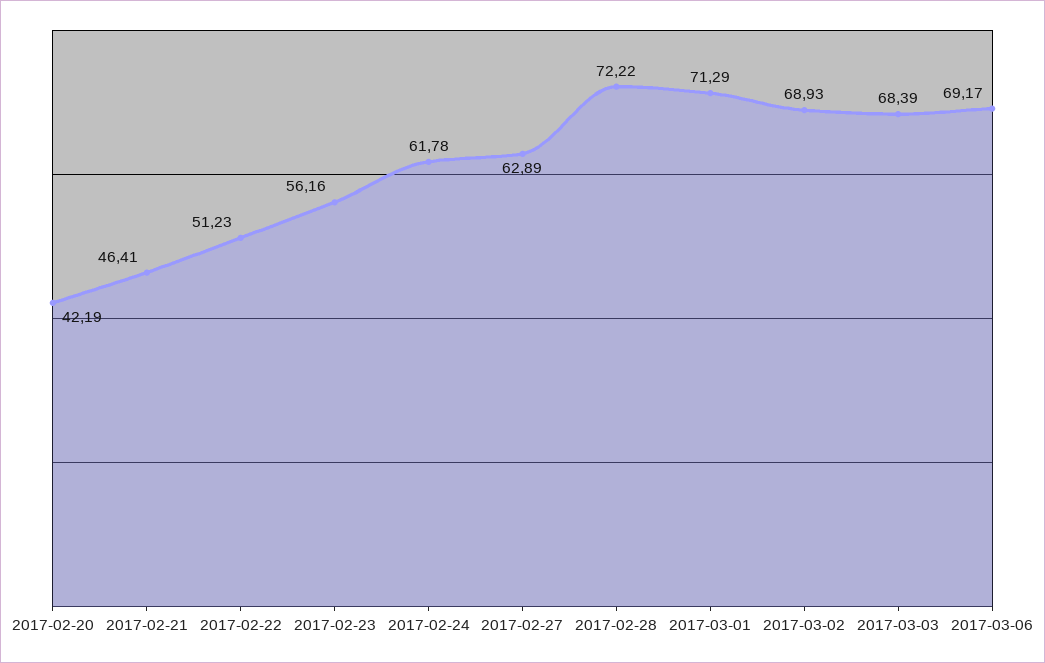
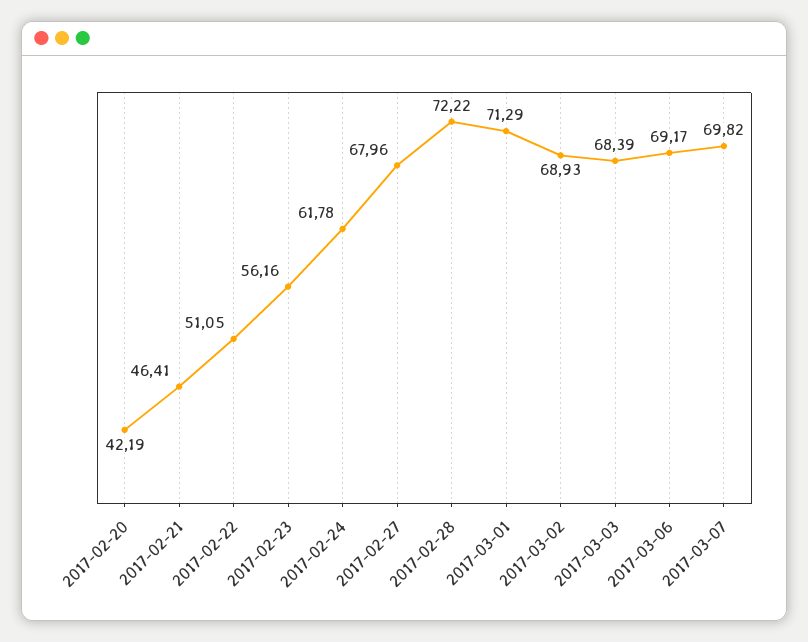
2017-02-22: 51.23 -> 51.05
2017-02-27: 62.89 -> 67.96
2017-03-07: none -> 69.82

